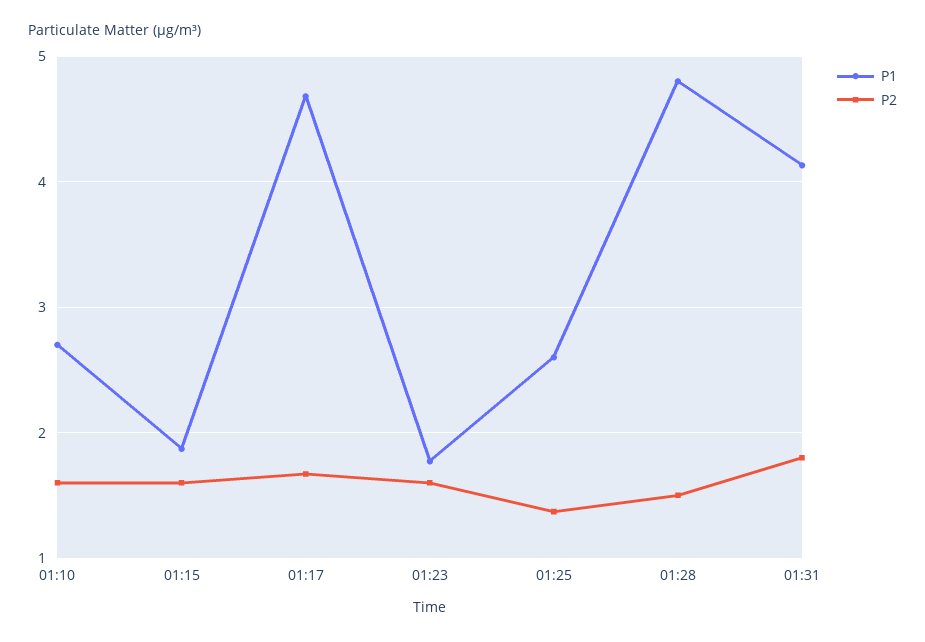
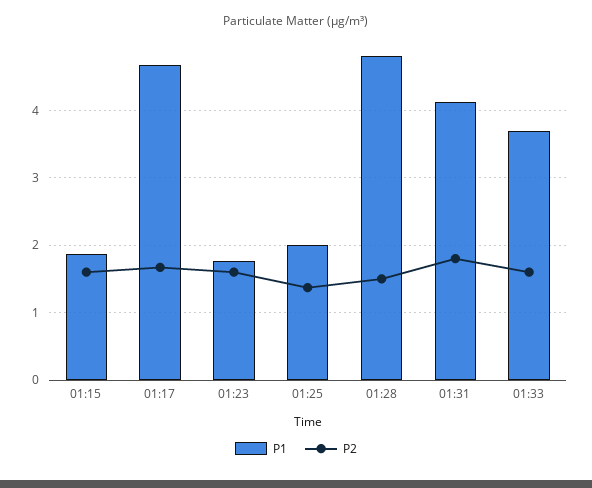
P1, 01:10: 2.7 -> none
P2, 01:10: 1.6 -> none
P1, 01:25: 2.6 -> 2
P1, 01:33: none -> 3.7
P2, 01:33: none -> 1.6

